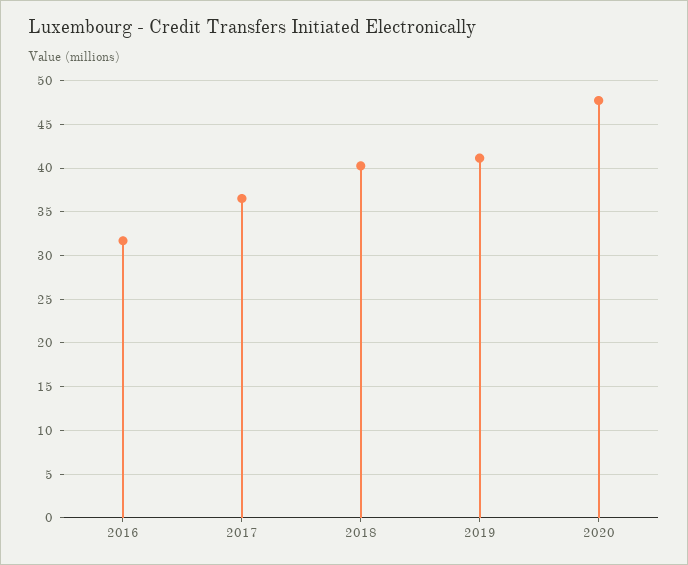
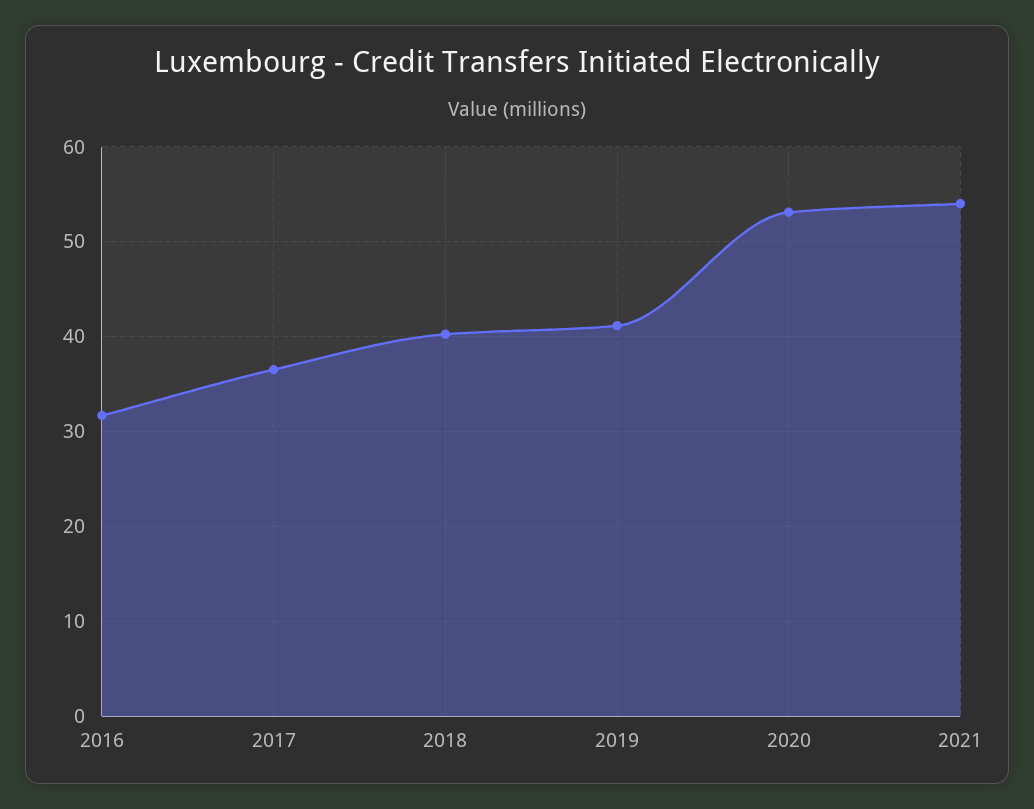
2020: 48 -> 53
2021: none -> 54

